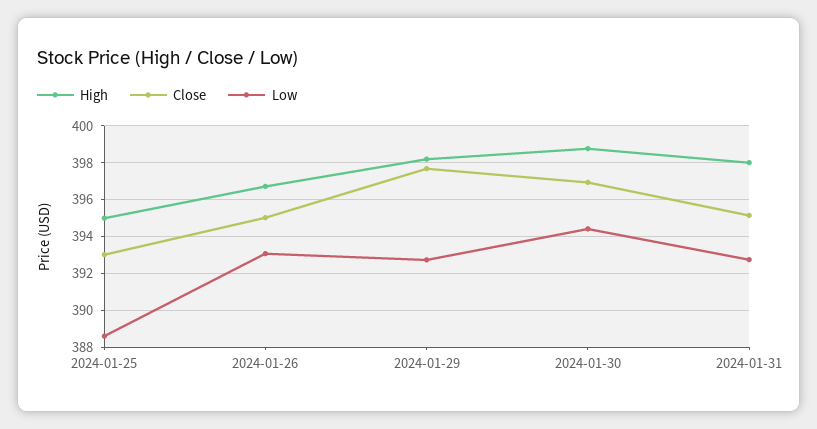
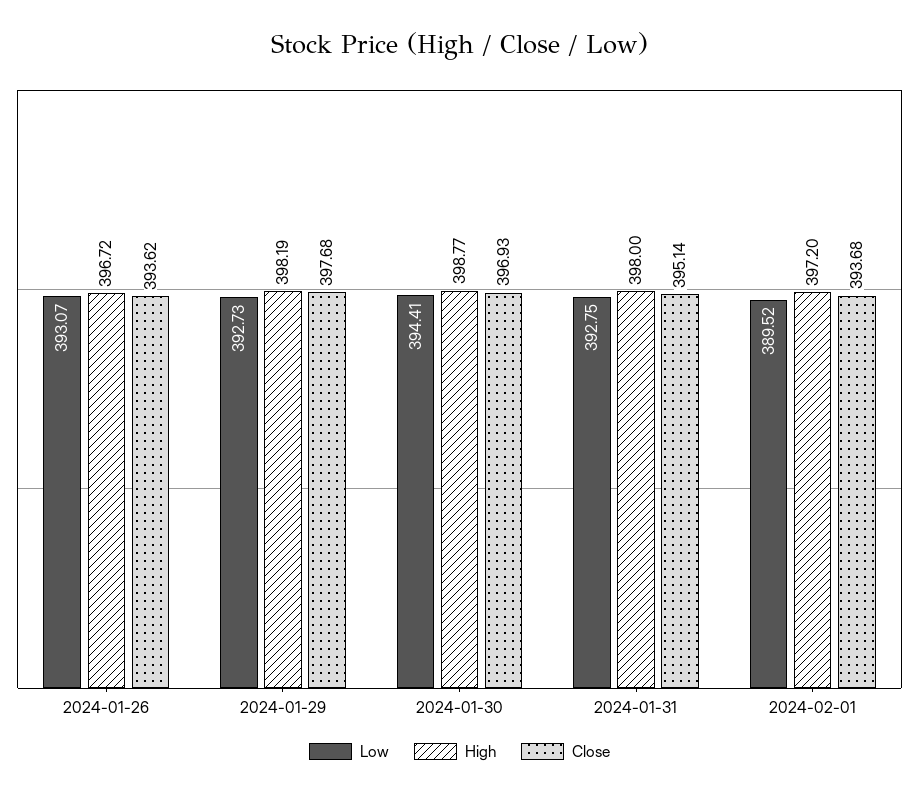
High, 2024-01-25: 395 -> none
Close, 2024-01-25: 393 -> none
Low, 2024-01-25: 388.5 -> none
Close, 2024-01-26: 395 -> 393.62
Low, 2024-02-01: none -> 389.52
High, 2024-02-01: none -> 397.2
Close, 2024-02-01: none -> 393.68

